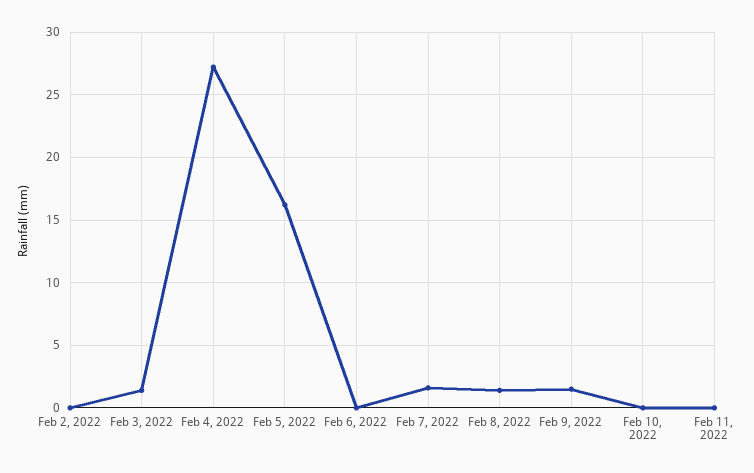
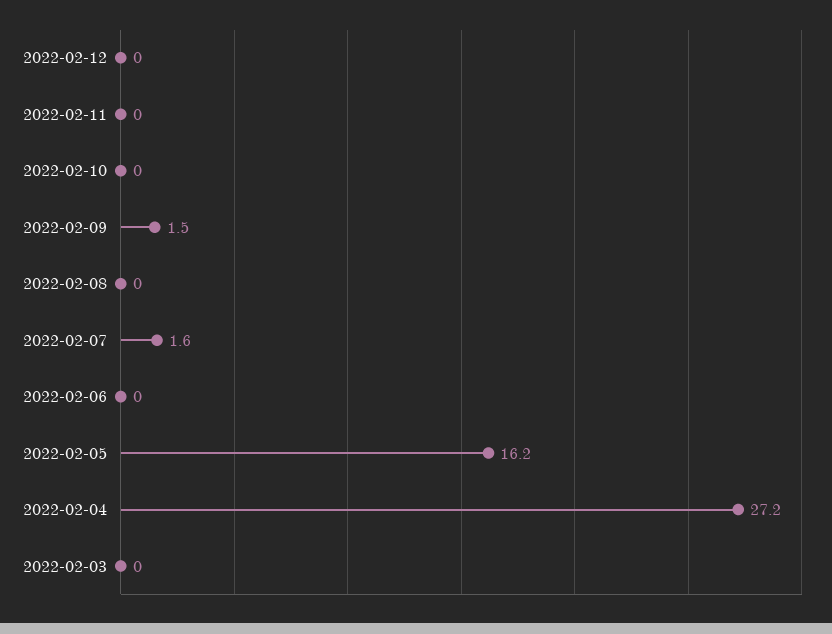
Feb 2, 2022: 0 -> none
Feb 3, 2022: 1.5 -> 0
Feb 8, 2022: 1.5 -> 0
2022-02-12: none -> 0

